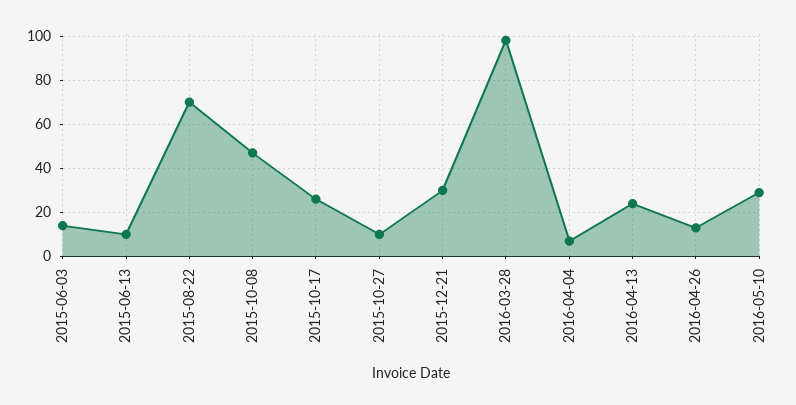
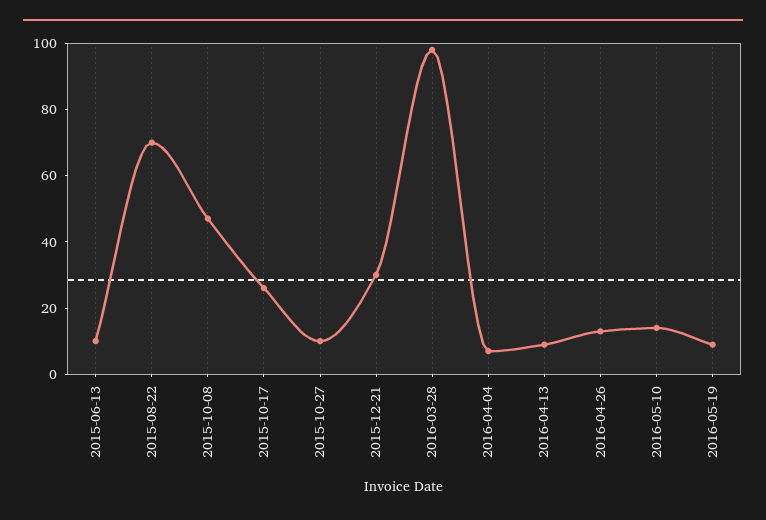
2015-06-03: 15 -> none
2016-04-13: 25 -> 10
2016-05-10: 30 -> 15
2016-05-19: none -> 10

